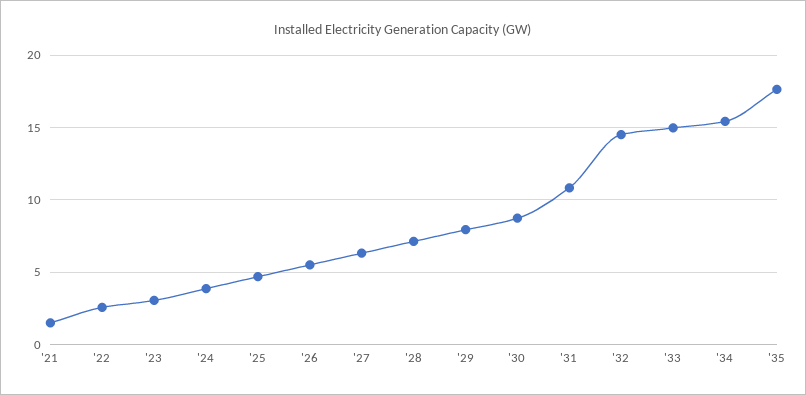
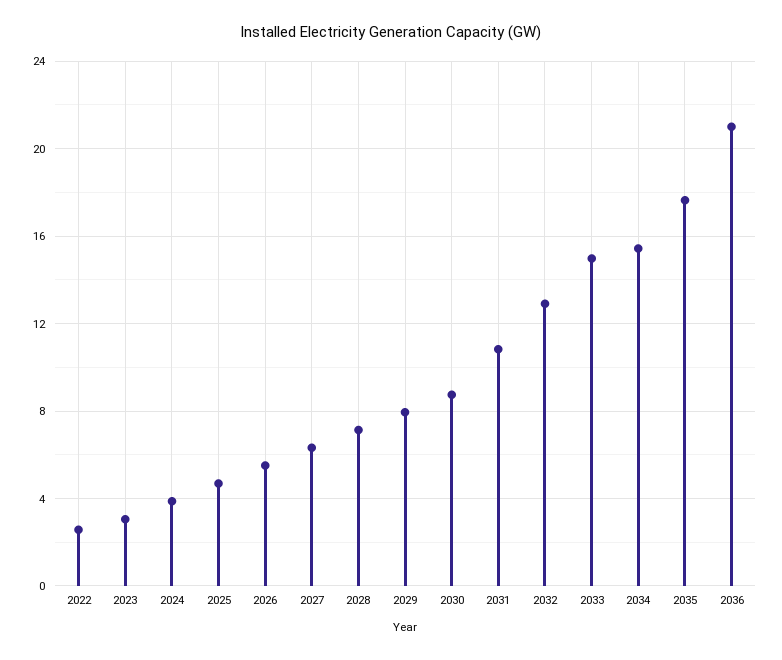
'21: 1.5 -> none
'32: 14.5 -> 13
2036: none -> 21

